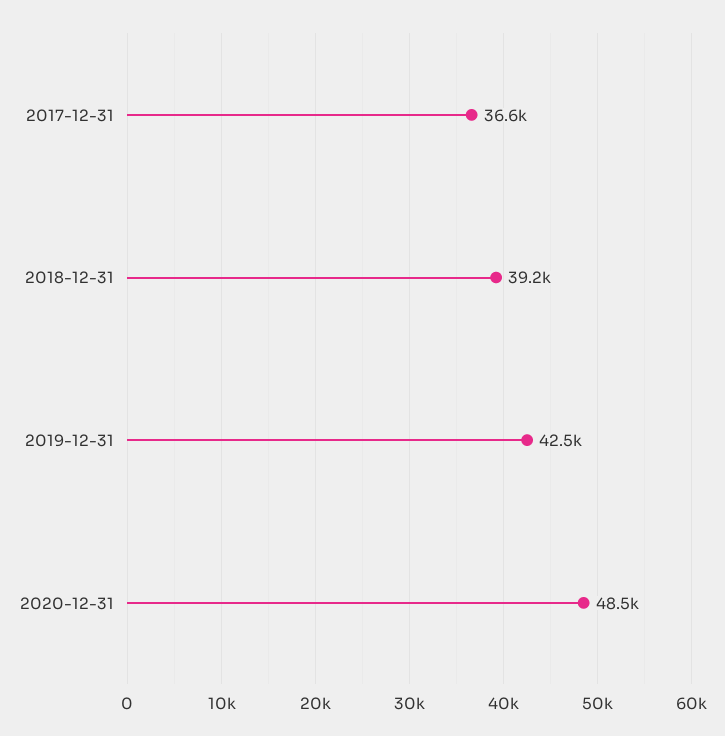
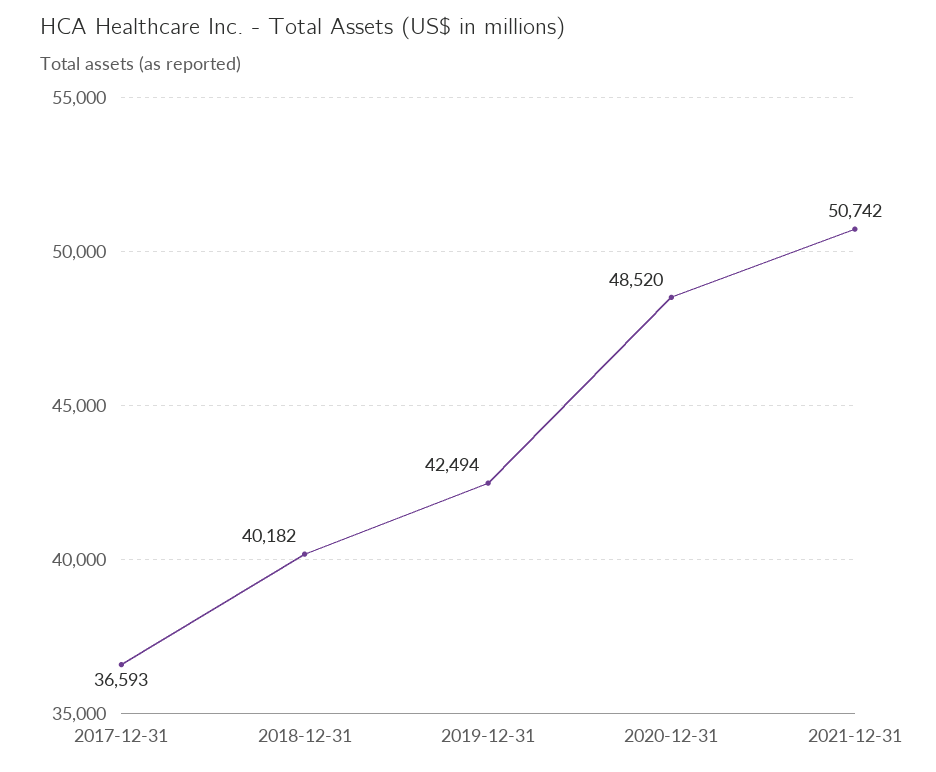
2018-12-31: 39200 -> 40182
2021-12-31: none -> 50742

